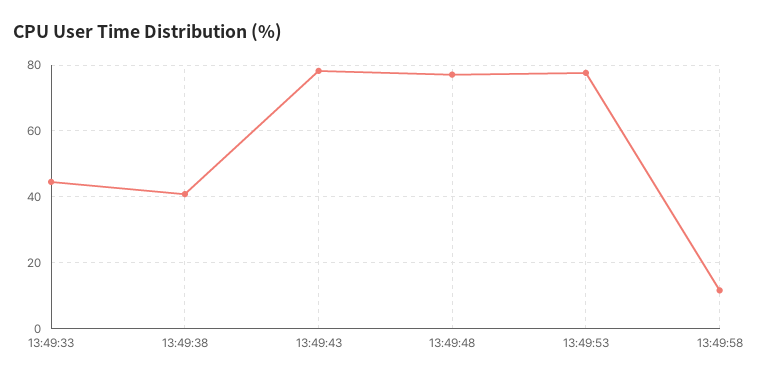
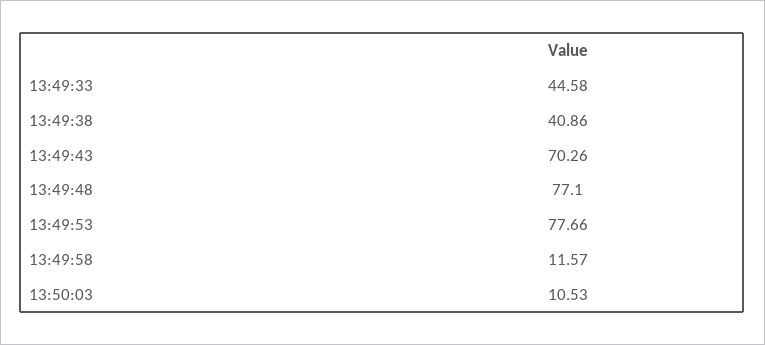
13:49:43: 78 -> 70.26
13:50:03: none -> 10.53

